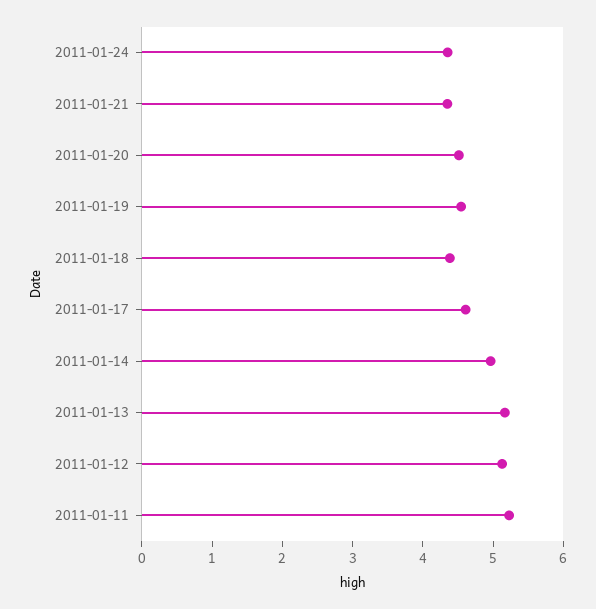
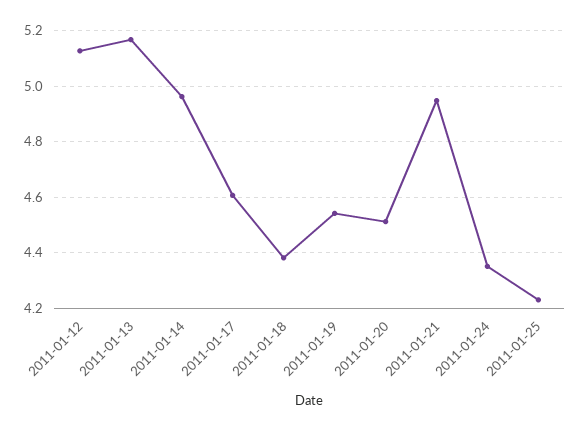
2011-01-21: 4.4 -> 4.95
2011-01-11: 5.2 -> none
2011-01-25: none -> 4.225

